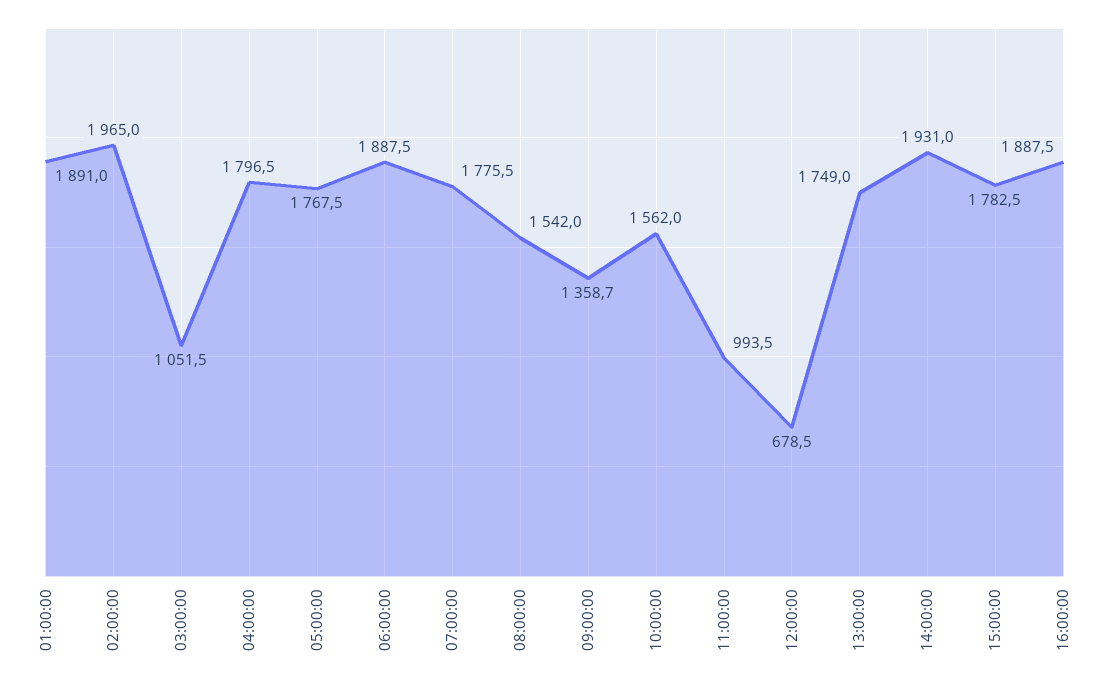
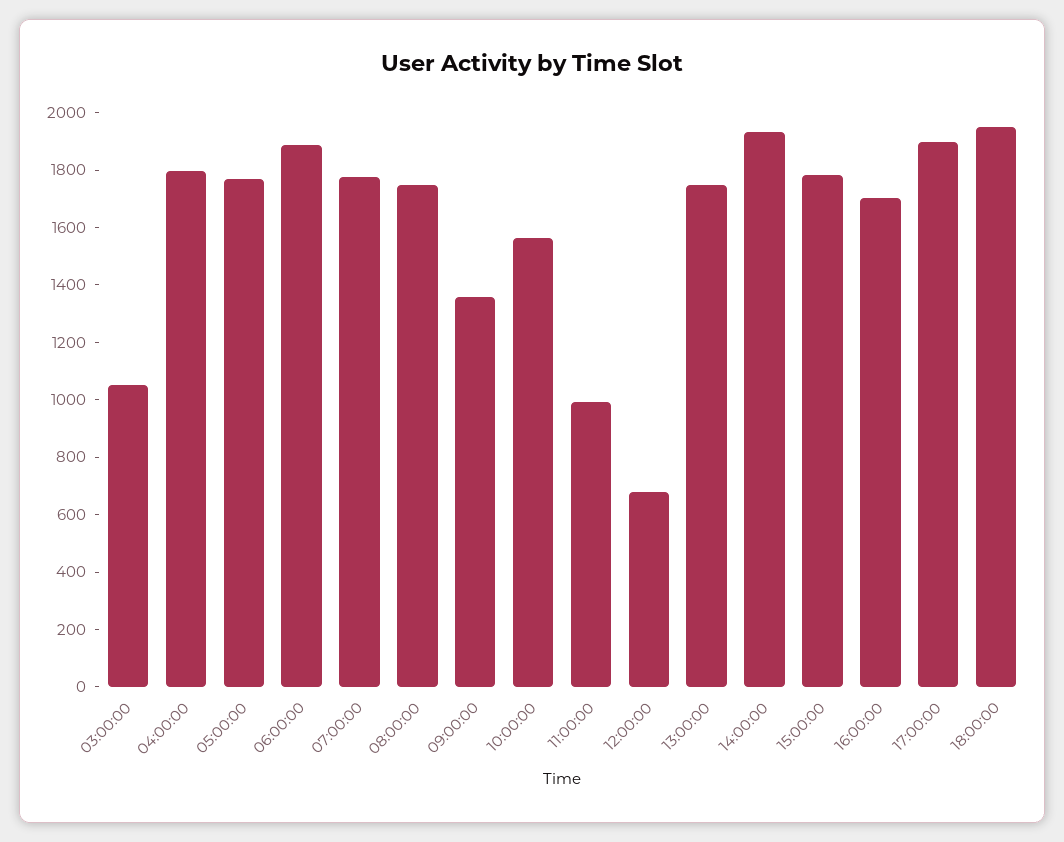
01:00:00: 1891 -> none
02:00:00: 1965 -> none
08:00:00: 1542 -> 1750
16:00:00: 1887.5 -> 1700
17:00:00: none -> 1900
18:00:00: none -> 1950

